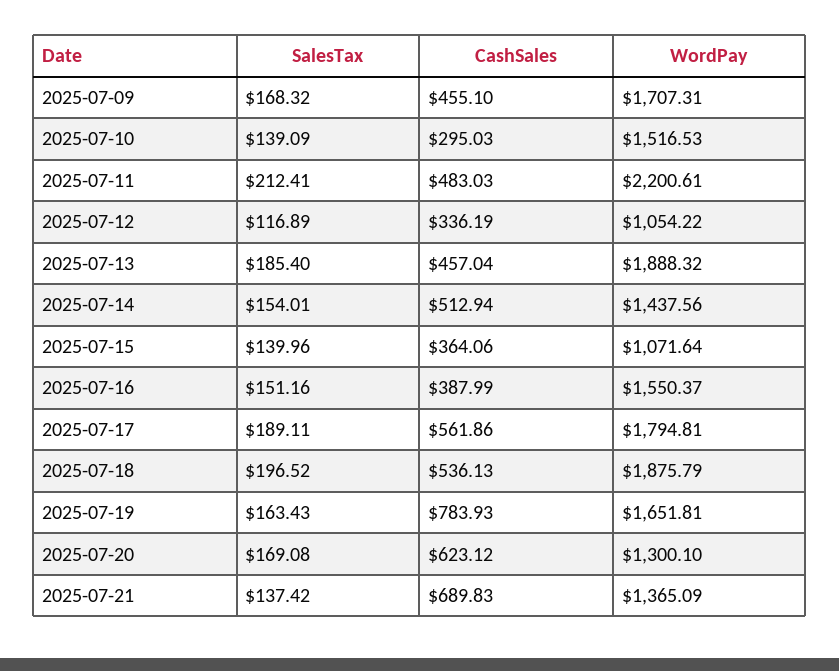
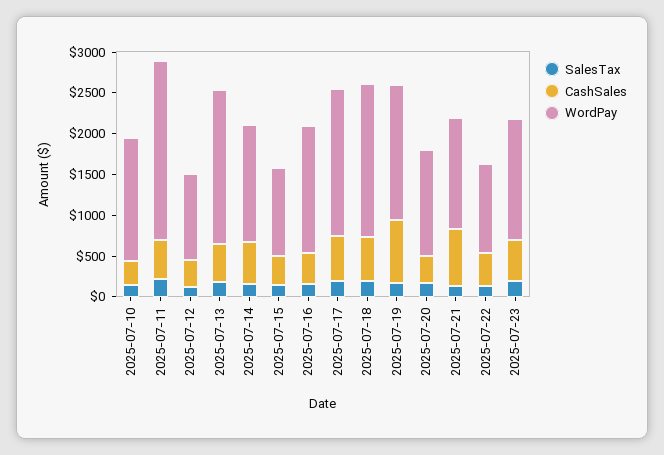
SalesTax, 2025-07-09: 168.32 -> none
CashSales, 2025-07-09: 455.1 -> none
WordPay, 2025-07-09: 1707.31 -> none
CashSales, 2025-07-20: 623.12 -> 300
SalesTax, 2025-07-22: none -> 100
CashSales, 2025-07-22: none -> 400
WordPay, 2025-07-22: none -> 1100
SalesTax, 2025-07-23: none -> 200
CashSales, 2025-07-23: none -> 500
WordPay, 2025-07-23: none -> 1500

